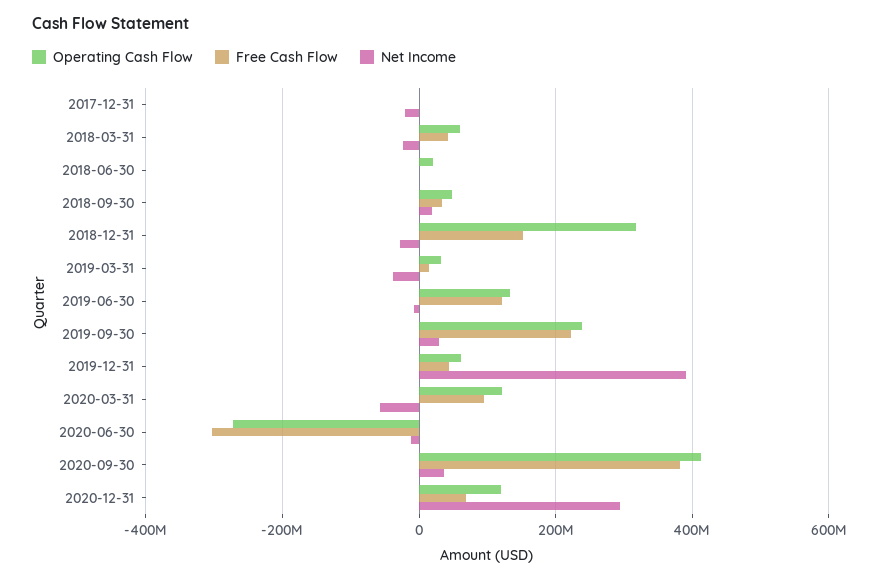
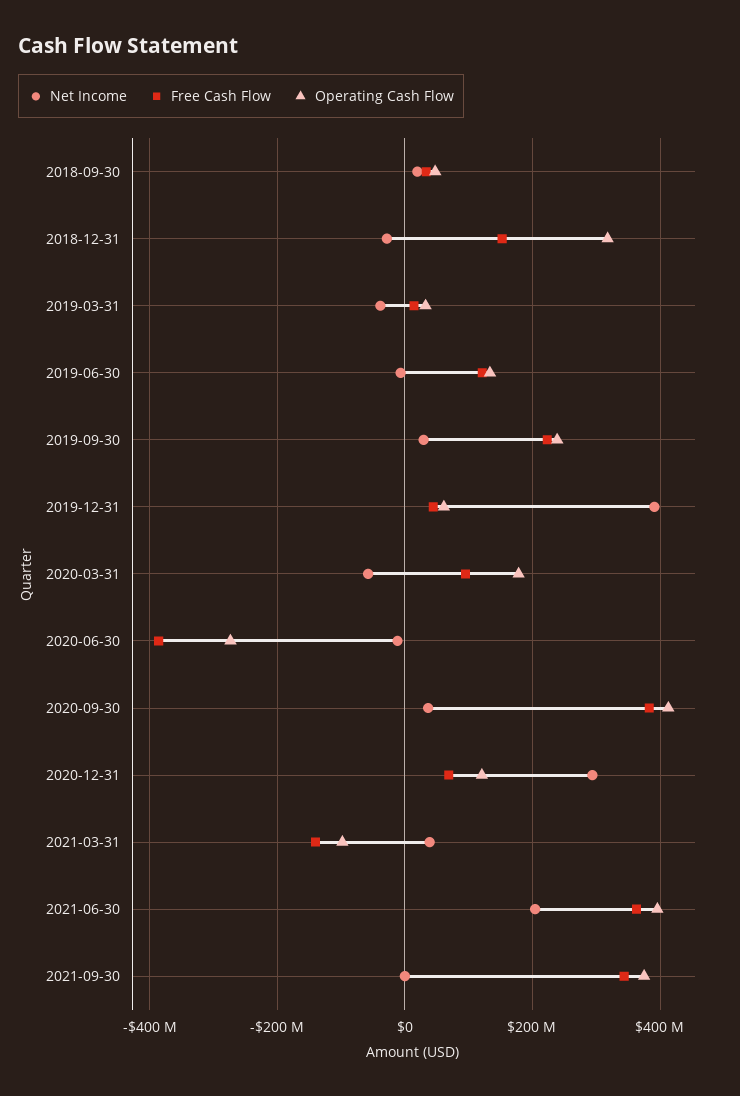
Operating Cash Flow, 2017-12-31: 0 -> none
Free Cash Flow, 2017-12-31: 0 -> none
Net Income, 2017-12-31: -20000000 -> none
Operating Cash Flow, 2018-03-31: 60000000 -> none
Free Cash Flow, 2018-03-31: 40000000 -> none
Net Income, 2018-03-31: -20000000 -> none
Operating Cash Flow, 2018-06-30: 20000000 -> none
Free Cash Flow, 2018-06-30: 0 -> none
Net Income, 2018-06-30: 0 -> none
Operating Cash Flow, 2020-03-31: 120000000 -> 180000000
Free Cash Flow, 2020-06-30: -300000000 -> -380000000
Net Income, 2021-03-31: none -> 40000000
Free Cash Flow, 2021-03-31: none -> -140000000
Operating Cash Flow, 2021-03-31: none -> -100000000
Net Income, 2021-06-30: none -> 200000000
Free Cash Flow, 2021-06-30: none -> 360000000
Operating Cash Flow, 2021-06-30: none -> 400000000
Net Income, 2021-09-30: none -> 0
Free Cash Flow, 2021-09-30: none -> 340000000
Operating Cash Flow, 2021-09-30: none -> 380000000

